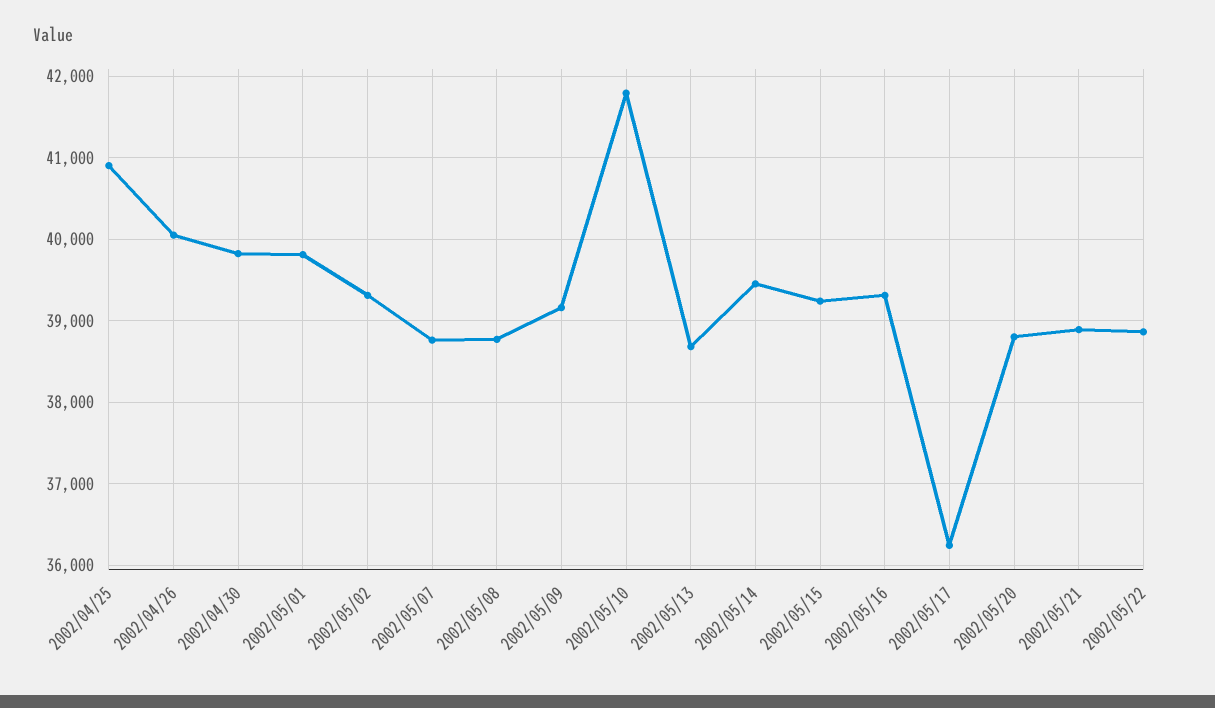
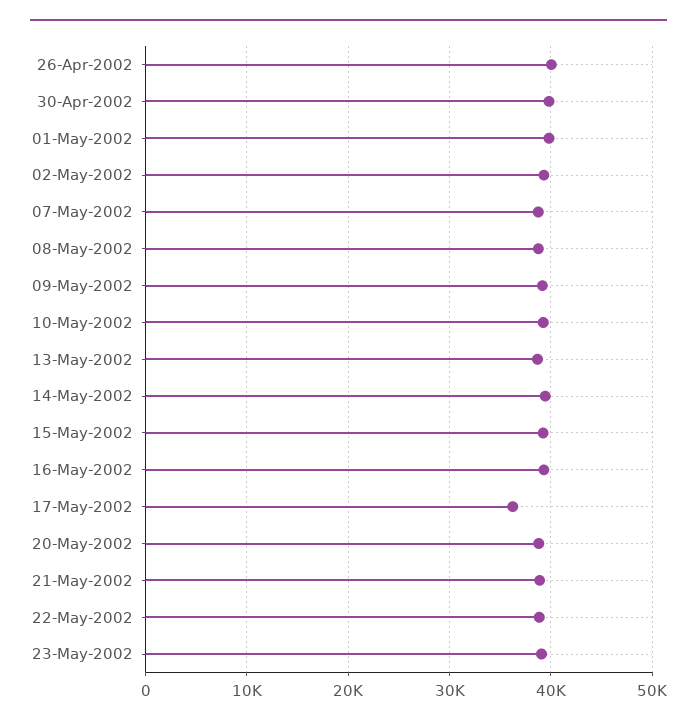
2002/04/25: 40900 -> none
2002/05/10: 41800 -> 39000
23-May-2002: none -> 39000

